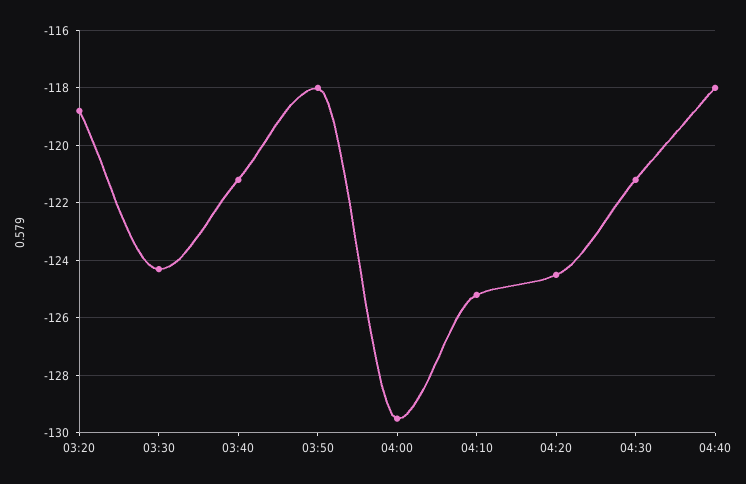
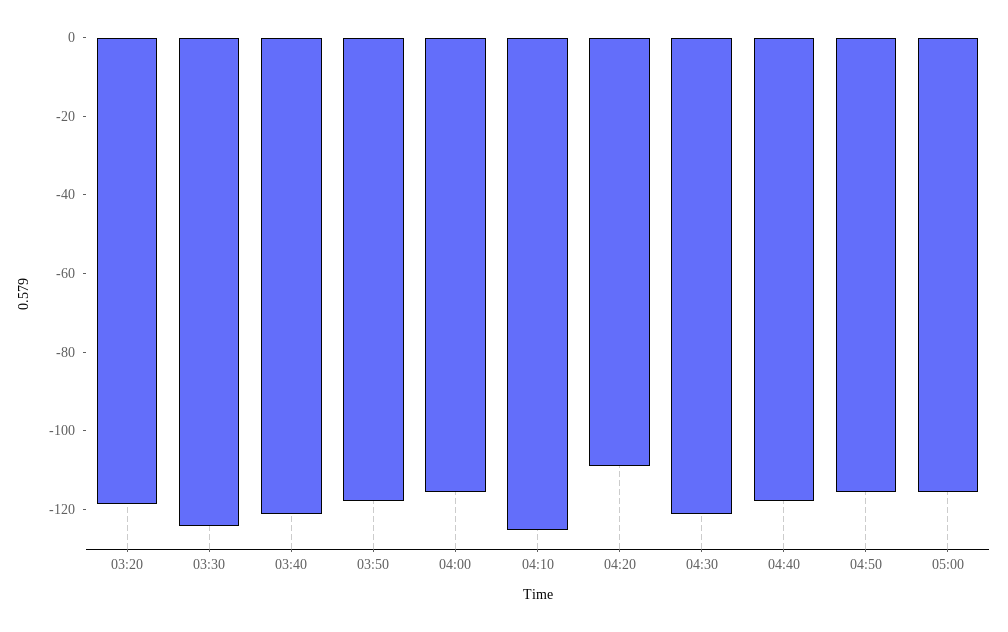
04:00: -129.5 -> -115
04:20: -124.5 -> -110
04:50: none -> -115
05:00: none -> -115

